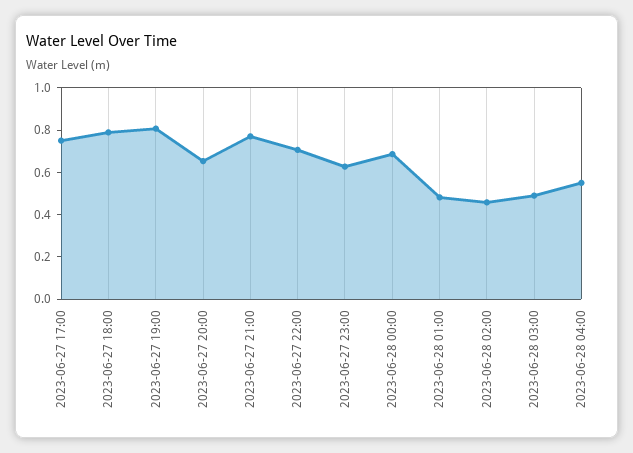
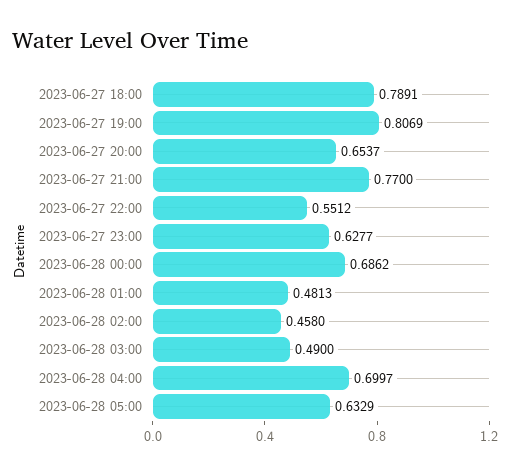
2023-06-27 17:00: 0.75 -> none
2023-06-27 22:00: 0.7 -> 0.5512
2023-06-28 04:00: 0.55 -> 0.6997
2023-06-28 05:00: none -> 0.6329

